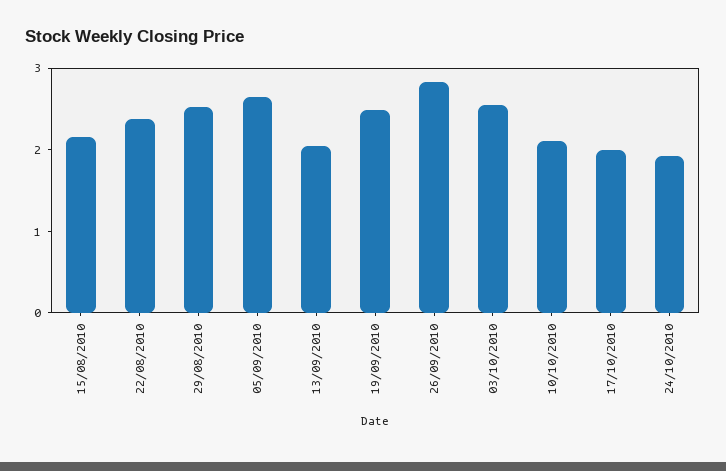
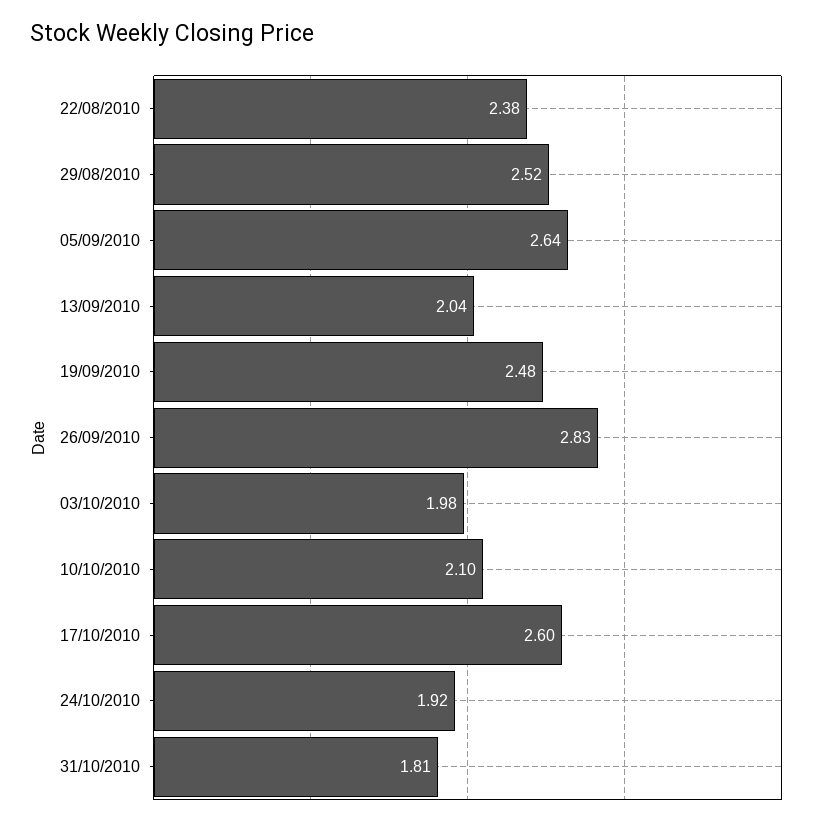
15/08/2010: 2.2 -> none
03/10/2010: 2.6 -> 1.98
17/10/2010: 2 -> 2.6
31/10/2010: none -> 1.81

